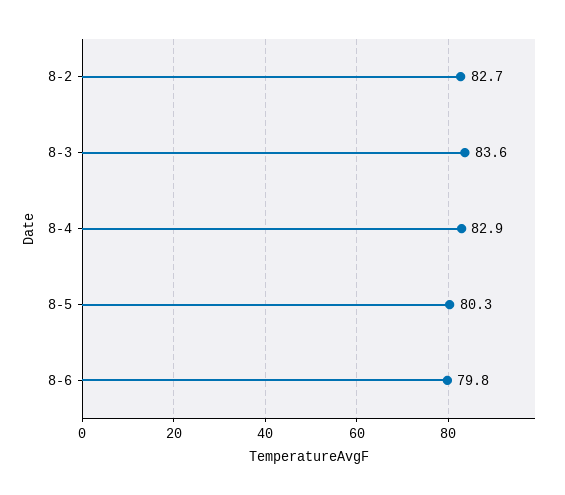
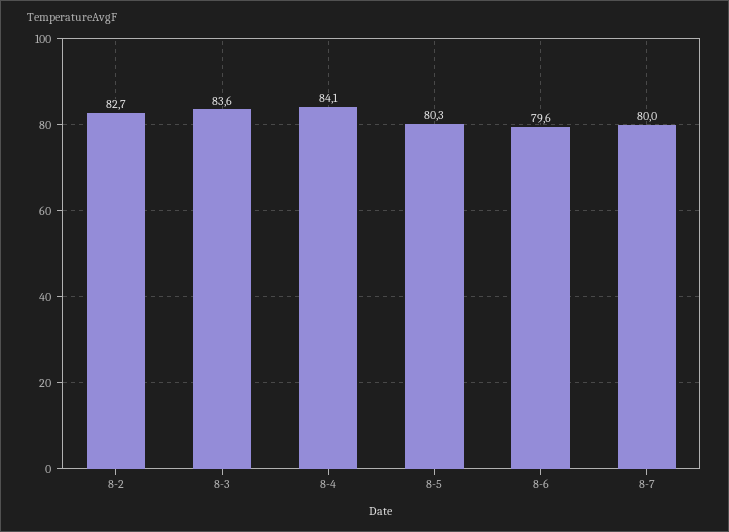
8-4: 82.9 -> 84.1
8-6: 79.8 -> 79.6
8-7: none -> 80

